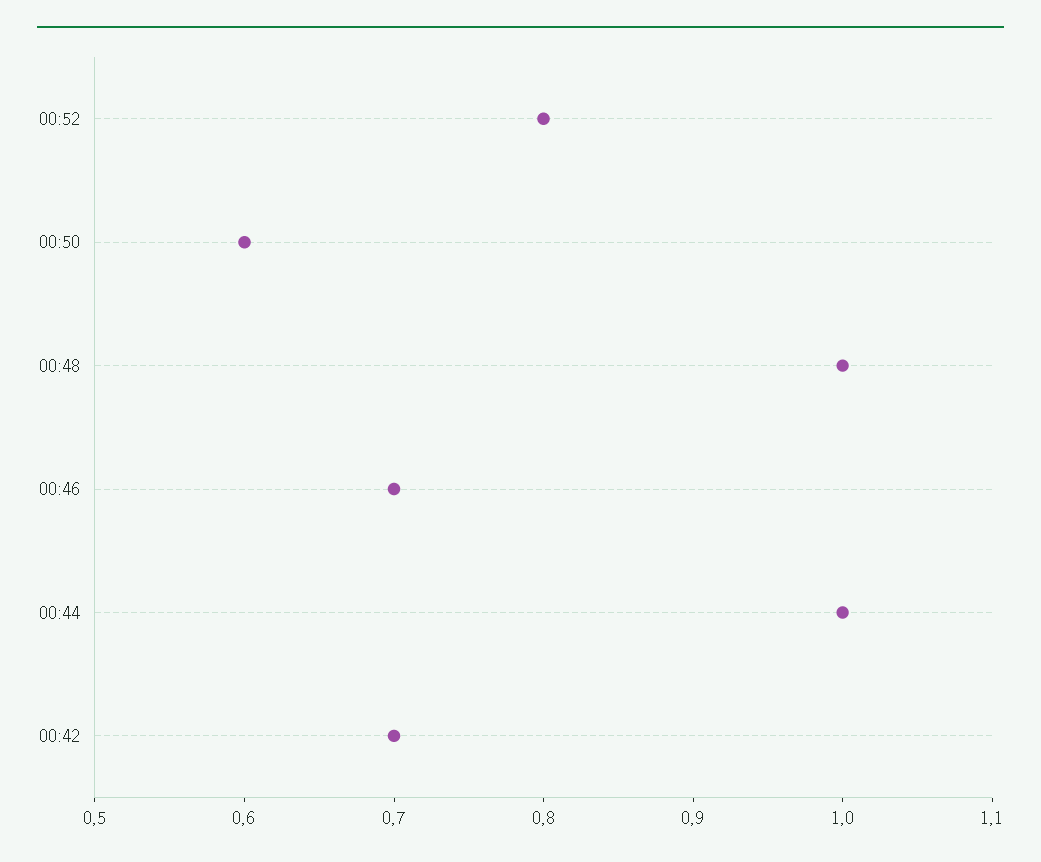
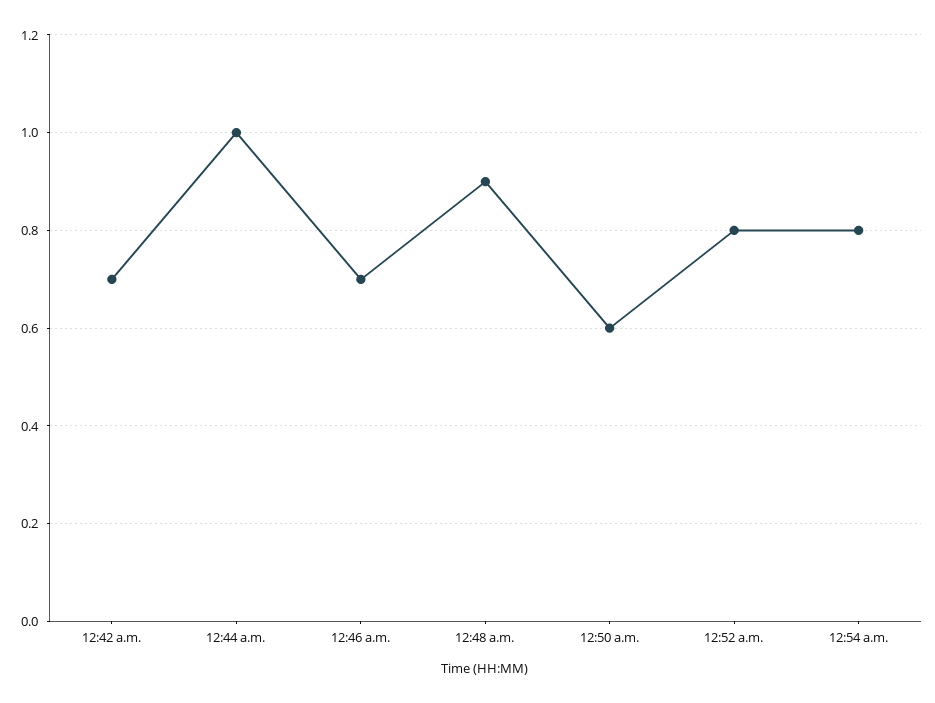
00:48: 1 -> 0.9
12:54 a.m.: none -> 0.8

